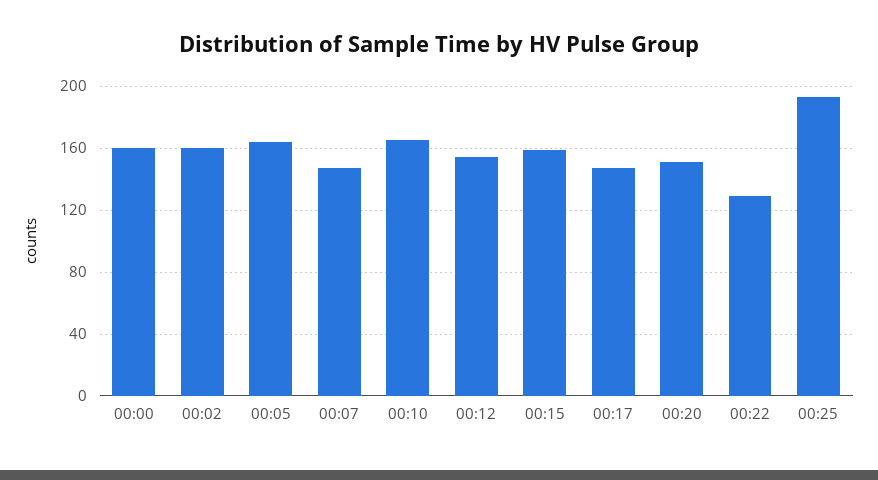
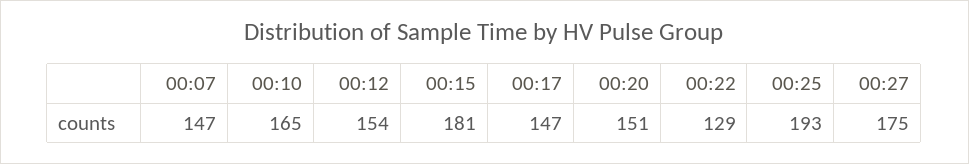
00:00: 160 -> none
00:02: 160 -> none
00:05: 165 -> none
00:15: 160 -> 181
00:27: none -> 175

